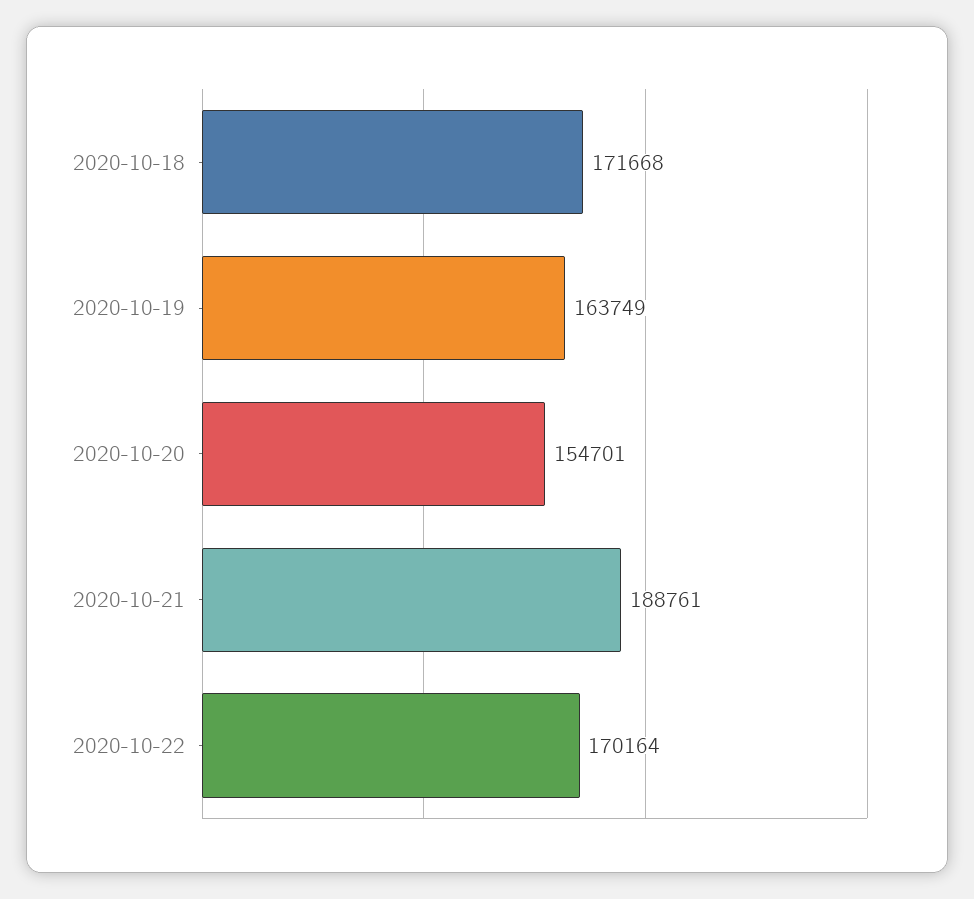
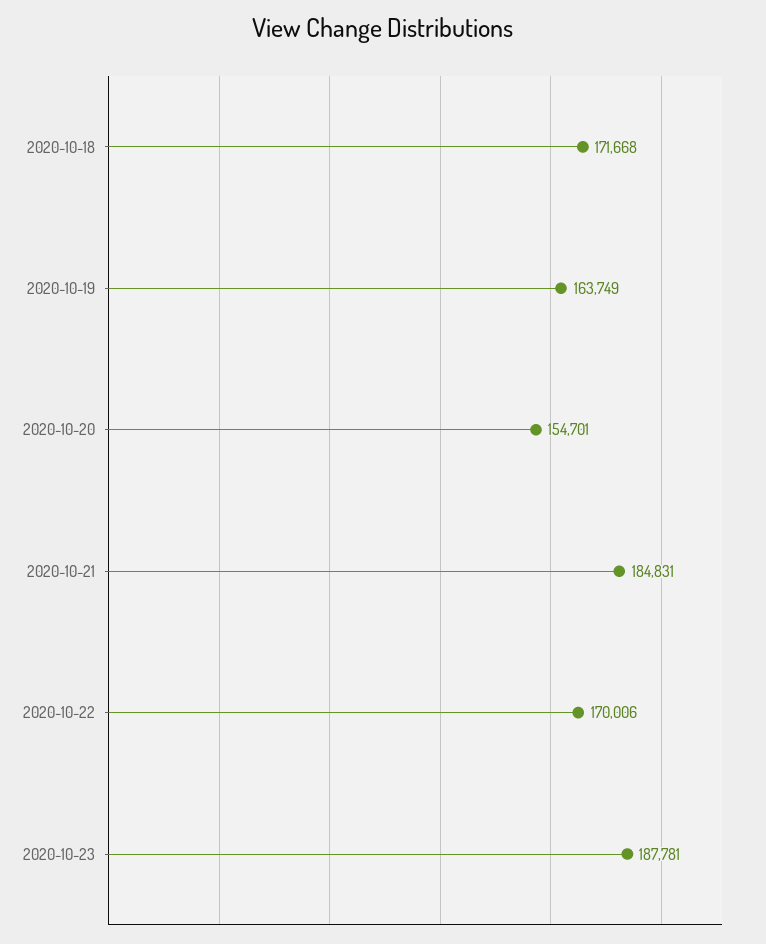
2020-10-21: 188761 -> 184831
2020-10-22: 170164 -> 170006
2020-10-23: none -> 187781

